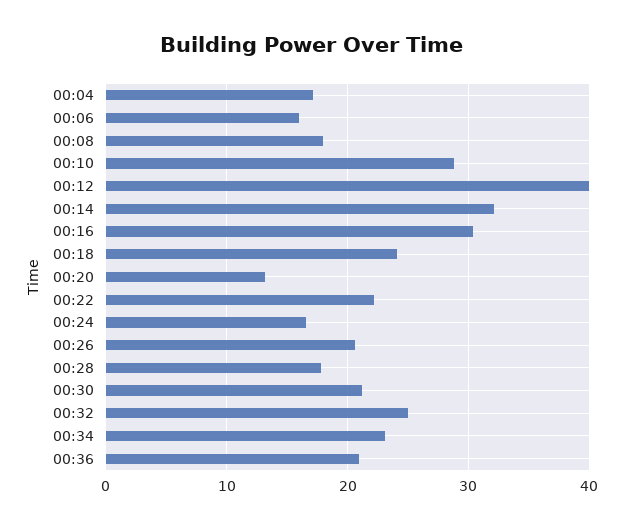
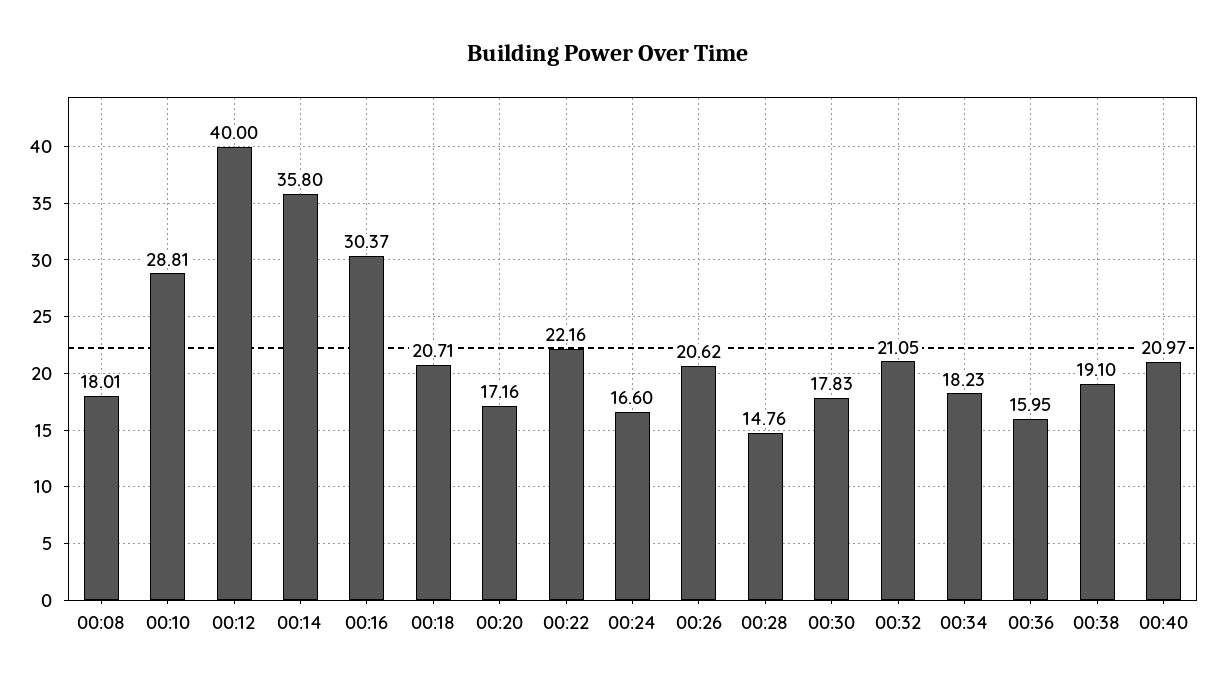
00:04: 17 -> none
00:06: 16 -> none
00:14: 32 -> 35.8
00:18: 24 -> 20.71
00:20: 13 -> 17.16
00:28: 18 -> 14.76
00:30: 21 -> 17.83
00:32: 25 -> 21.05
00:34: 23 -> 18.23
00:36: 21 -> 15.95
00:38: none -> 19.1
00:40: none -> 20.97

